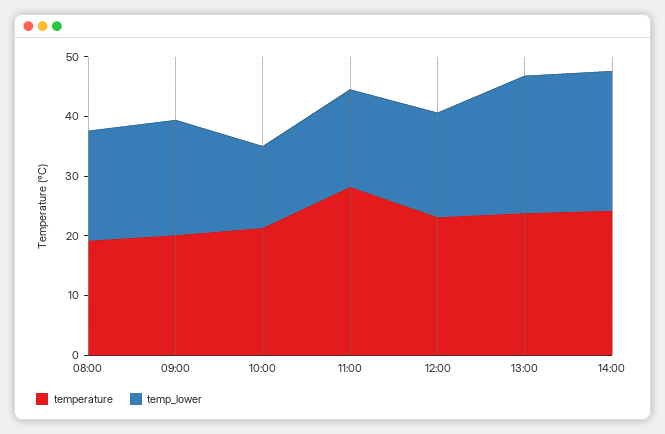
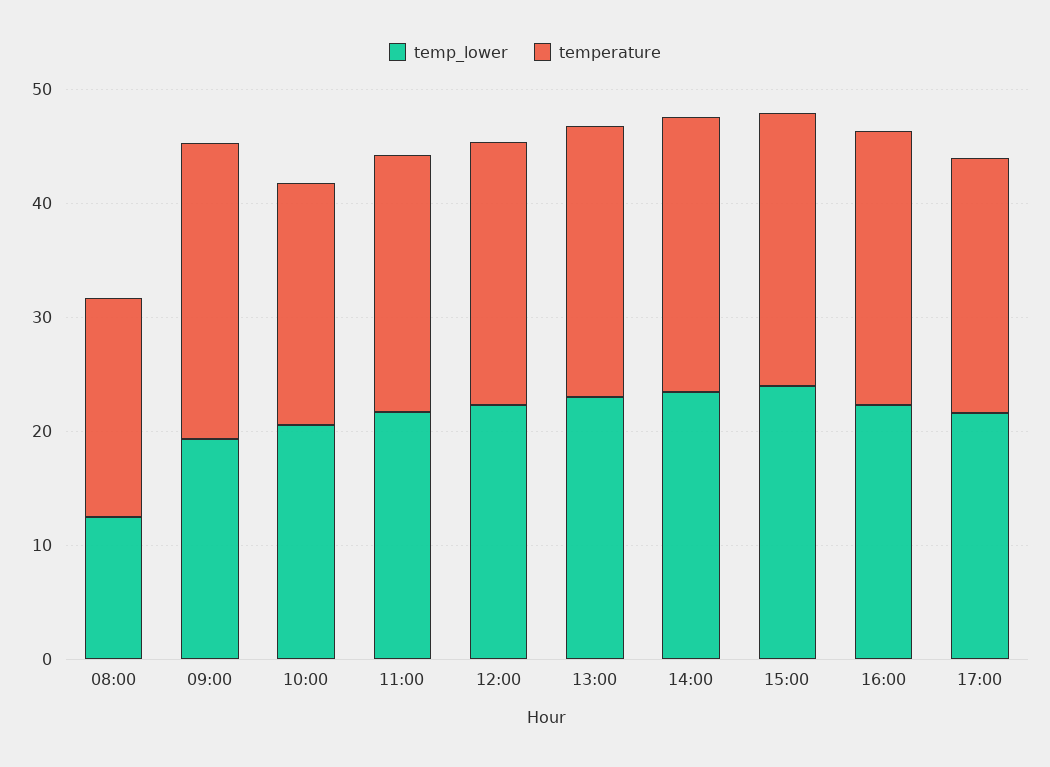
temp_lower, 08:00: 18 -> 12
temperature, 09:00: 20 -> 26
temp_lower, 10:00: 14 -> 20
temperature, 11:00: 28 -> 22
temp_lower, 11:00: 16 -> 22
temp_lower, 12:00: 18 -> 22
temp_lower, 15:00: none -> 24
temperature, 15:00: none -> 24
temp_lower, 16:00: none -> 22
temperature, 16:00: none -> 24
temp_lower, 17:00: none -> 22
temperature, 17:00: none -> 22

